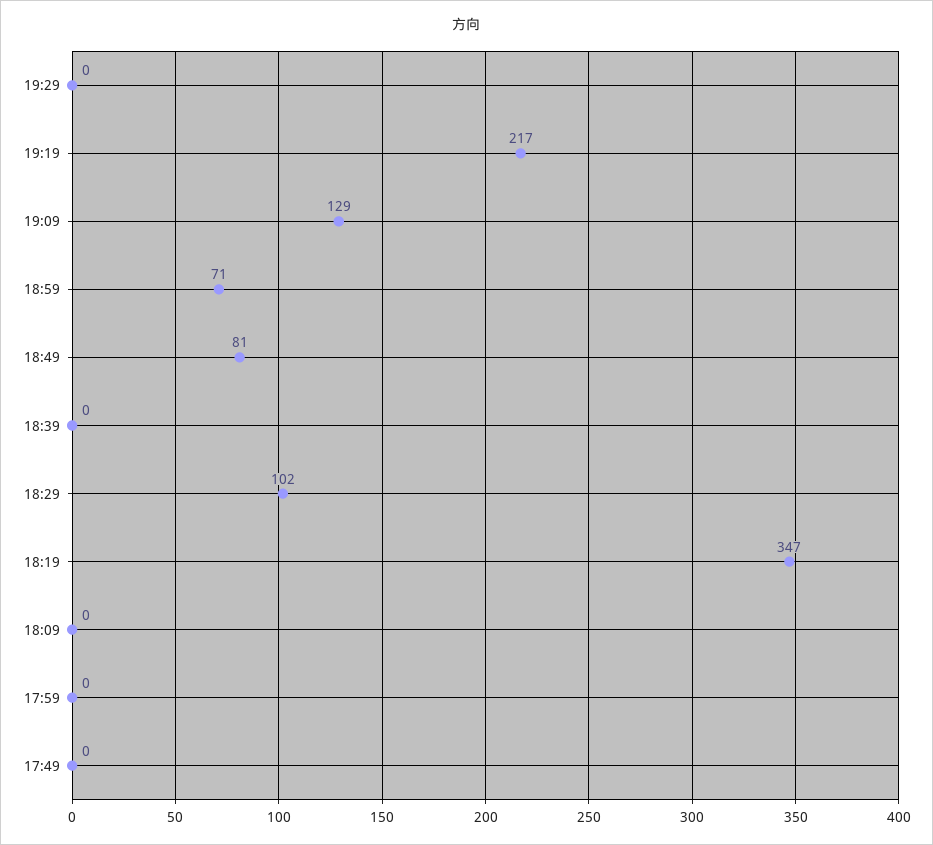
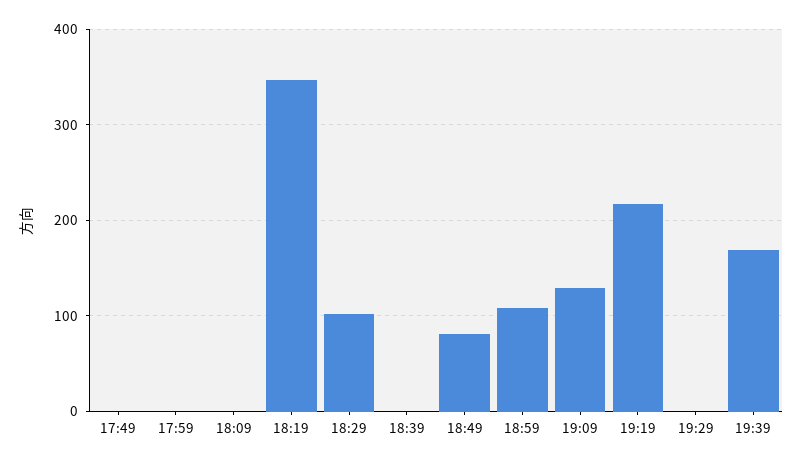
18:59: 71 -> 110
19:39: none -> 170

